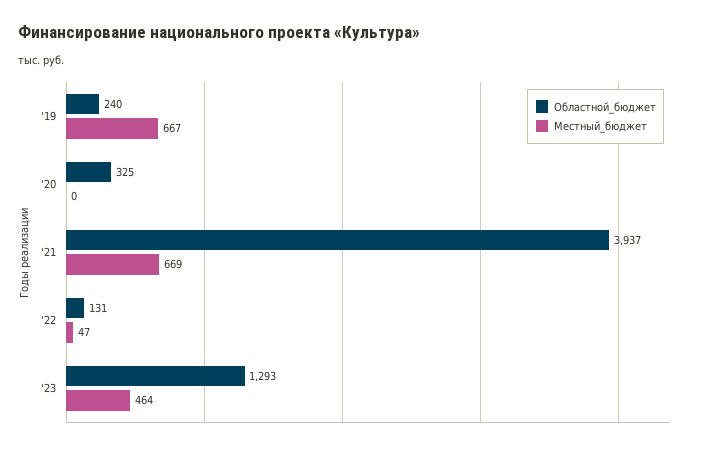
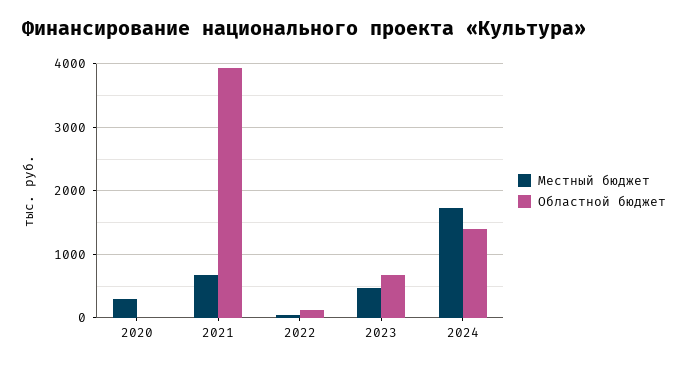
Областной_бюджет, '19: 240 -> none
Местный_бюджет, '19: 667 -> none
Областной_бюджет, '20: 325 -> 0
Местный_бюджет, '20: 0 -> 300
Областной_бюджет, '23: 1293 -> 700
Местный_бюджет, 2024: none -> 1700
Областной_бюджет, 2024: none -> 1400

